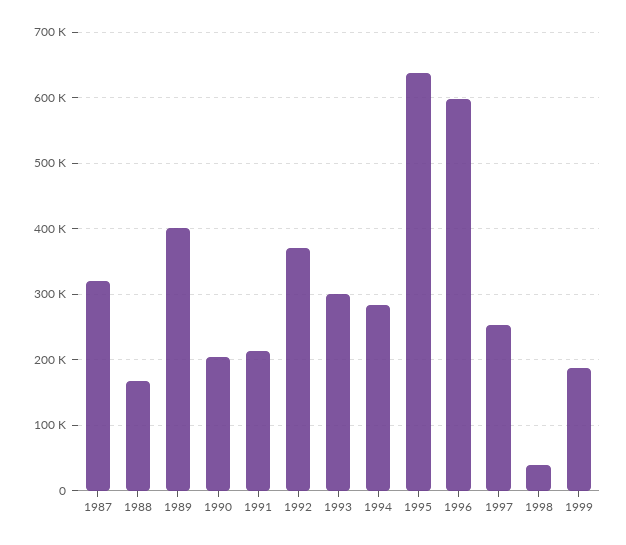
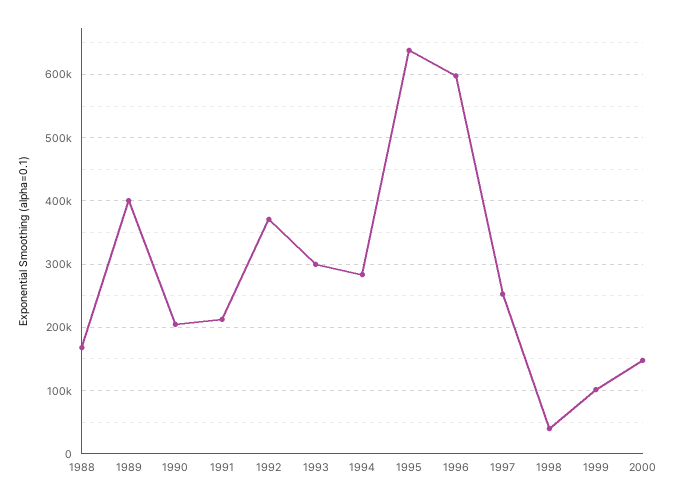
1987: 320000 -> none
1999: 190000 -> 100000
2000: none -> 150000

